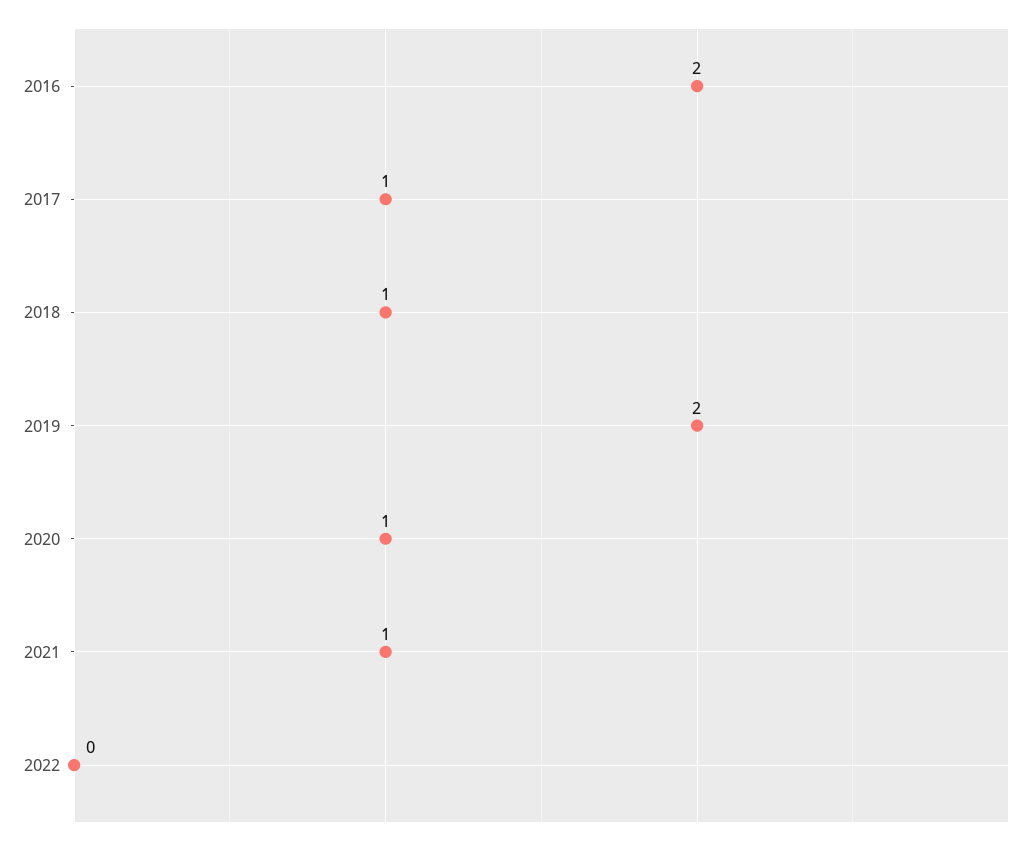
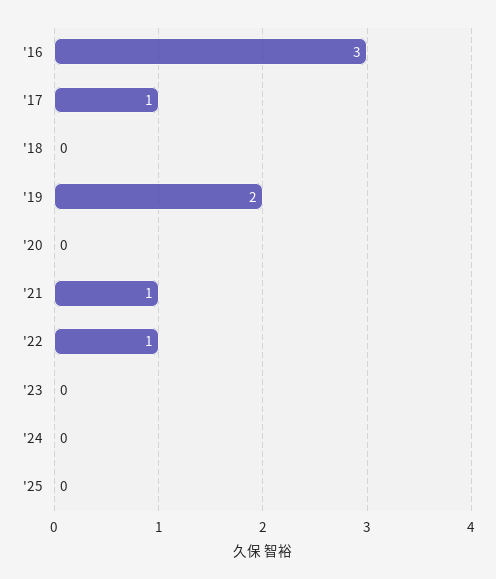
2016: 2 -> 3
2018: 1 -> 0
2020: 1 -> 0
2022: 0 -> 1
'23: none -> 0
'24: none -> 0
'25: none -> 0

